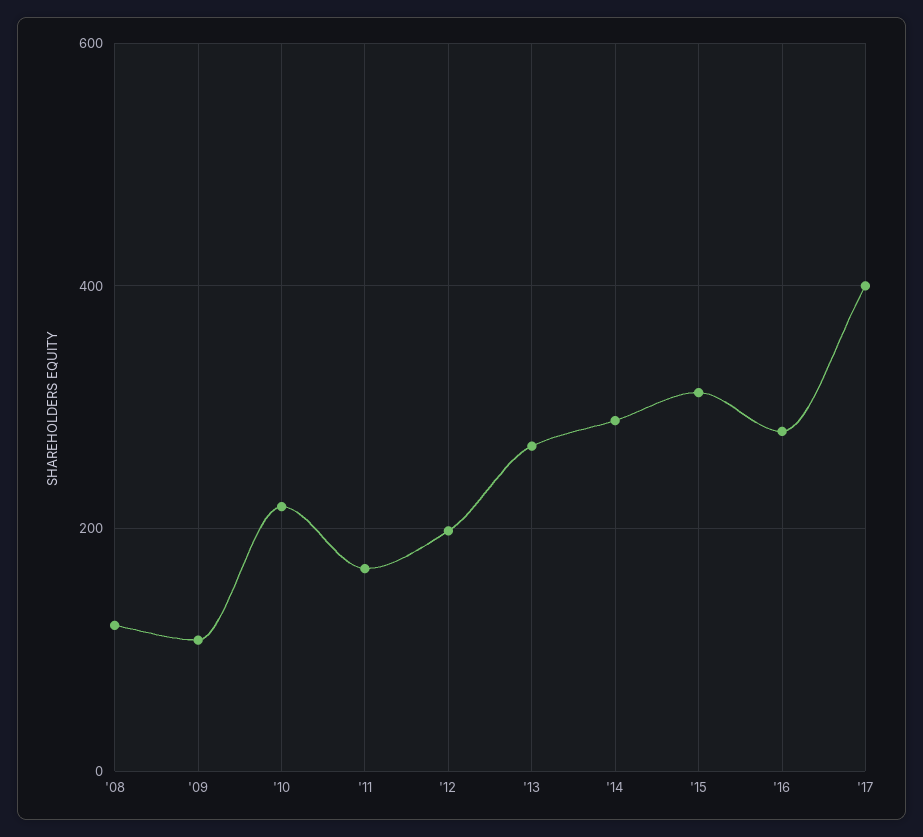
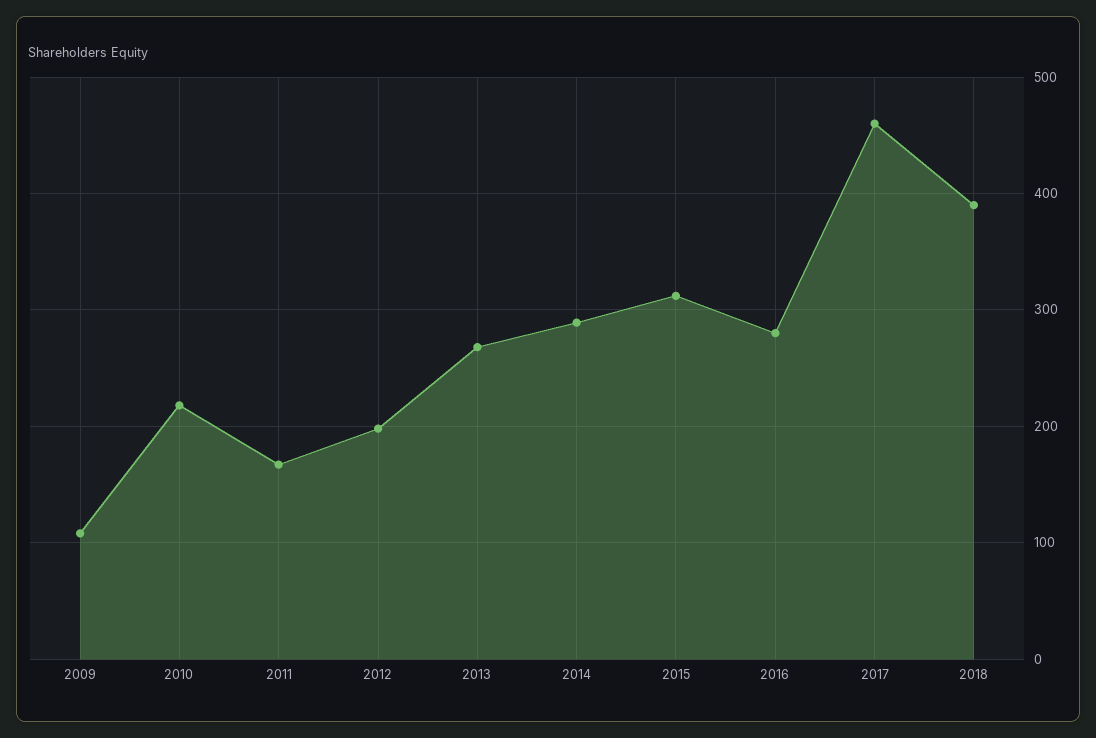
'08: 120 -> none
'17: 400 -> 460
2018: none -> 390

